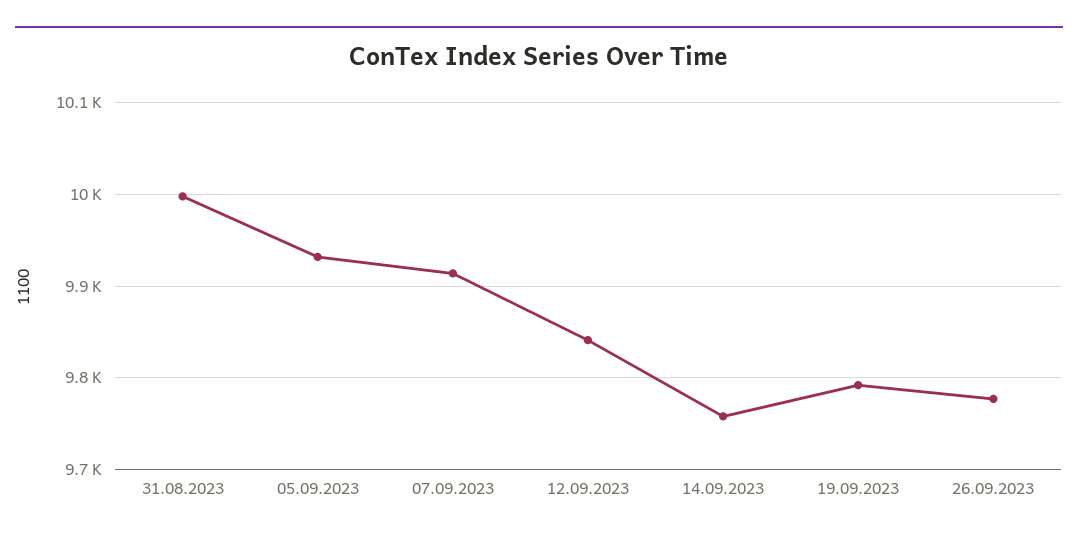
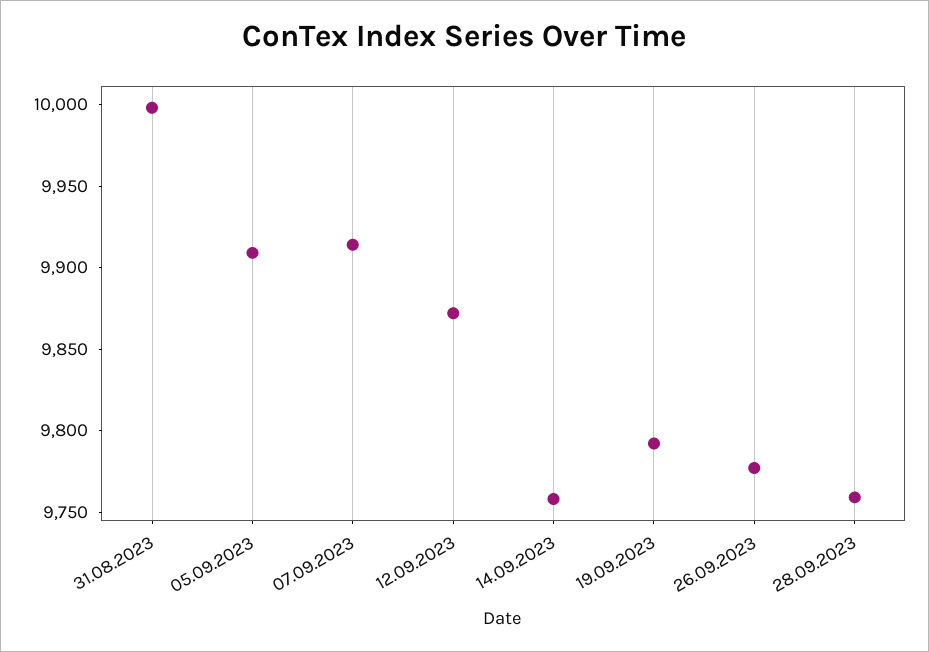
05.09.2023: 9930 -> 9910
12.09.2023: 9840 -> 9870
28.09.2023: none -> 9760

